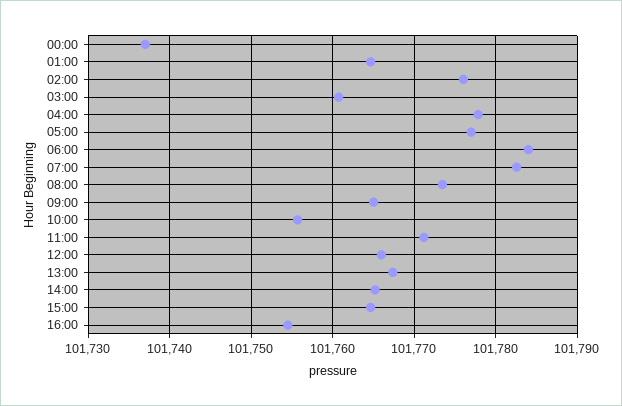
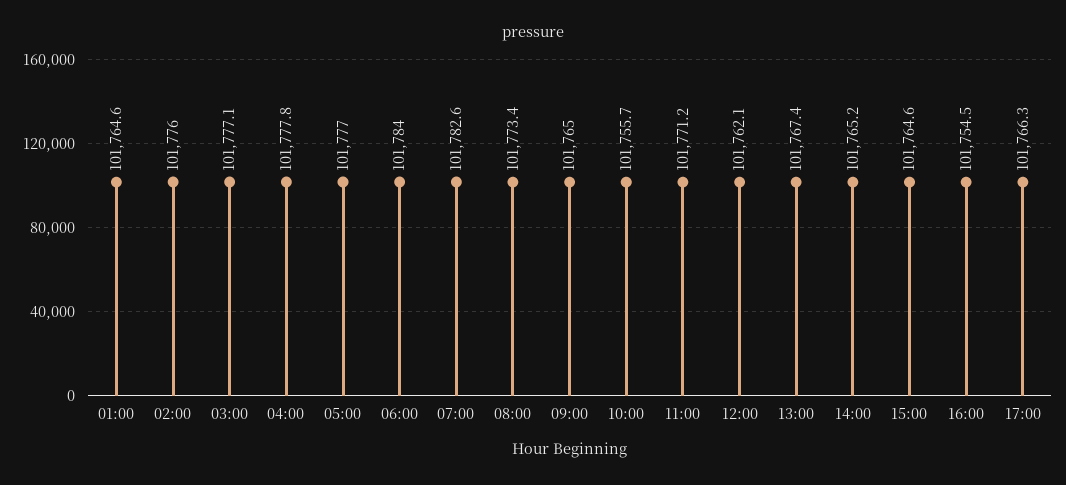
00:00: 101737 -> none
03:00: 101761 -> 101777.1
12:00: 101766 -> 101762.1
17:00: none -> 101766.3

